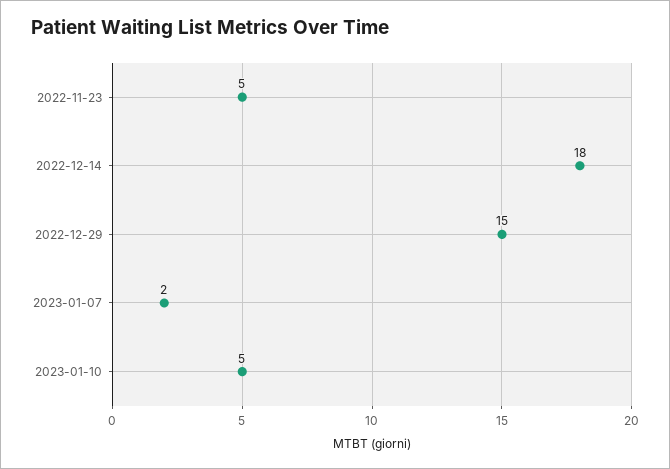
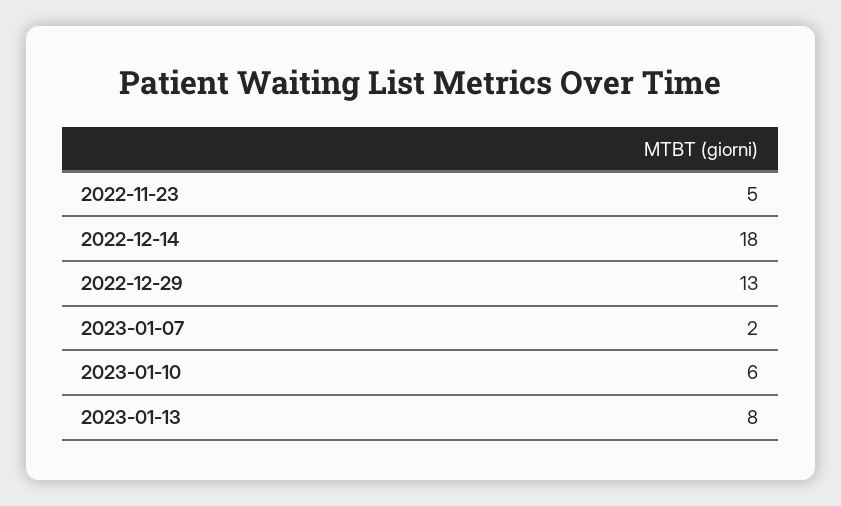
2022-12-29: 15 -> 13
2023-01-10: 5 -> 6
2023-01-13: none -> 8

